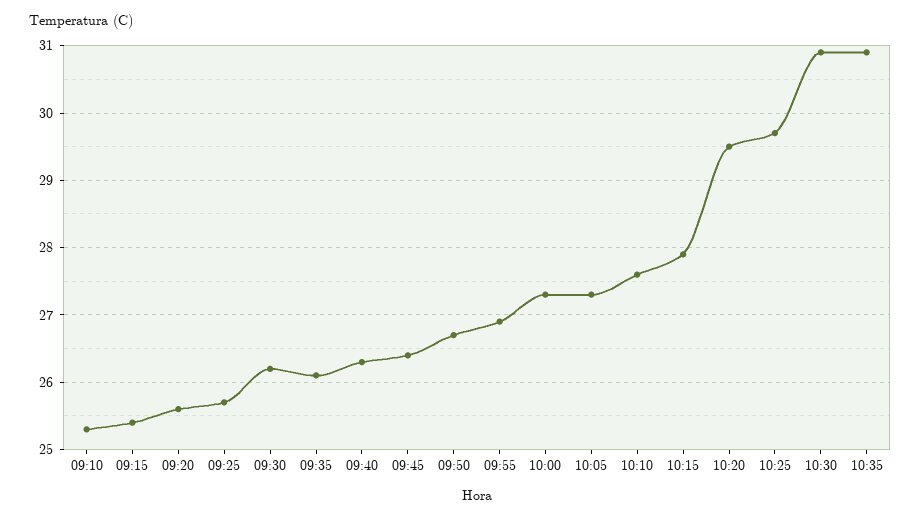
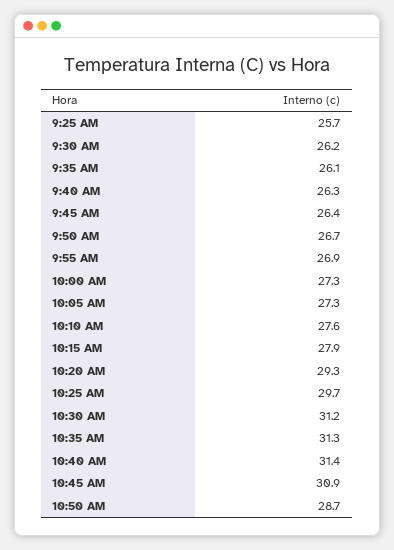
09:10: 25.3 -> none
09:15: 25.4 -> none
09:20: 25.6 -> none
10:20: 29.5 -> 29.3
10:30: 30.9 -> 31.2
10:35: 30.9 -> 31.3
10:40 AM: none -> 31.4
10:45 AM: none -> 30.9
10:50 AM: none -> 28.7

